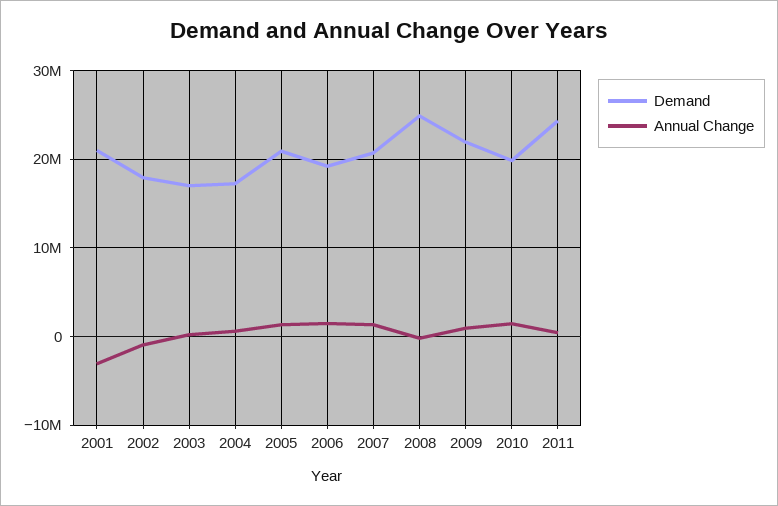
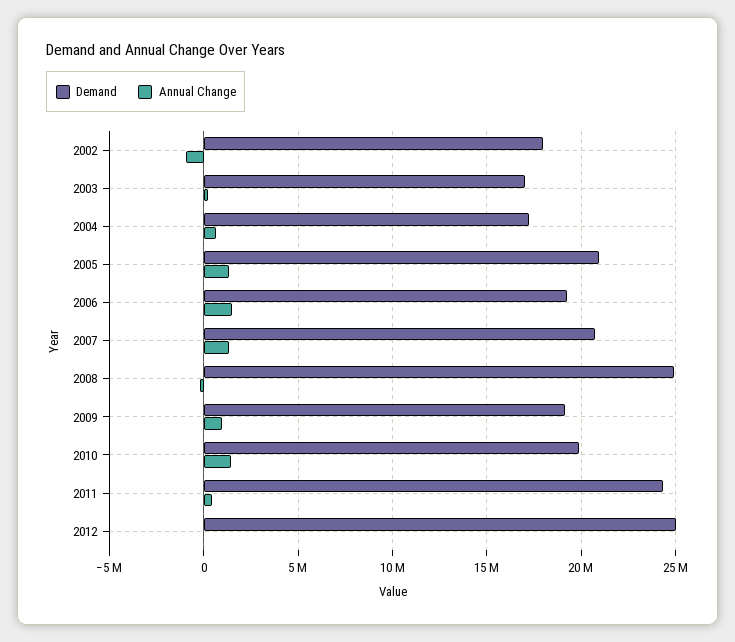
Demand, 2001: 21000000 -> none
Annual Change, 2001: -3000000 -> none
Demand, 2009: 22000000 -> 19000000
Demand, 2012: none -> 25000000
Annual Change, 2012: none -> 0

